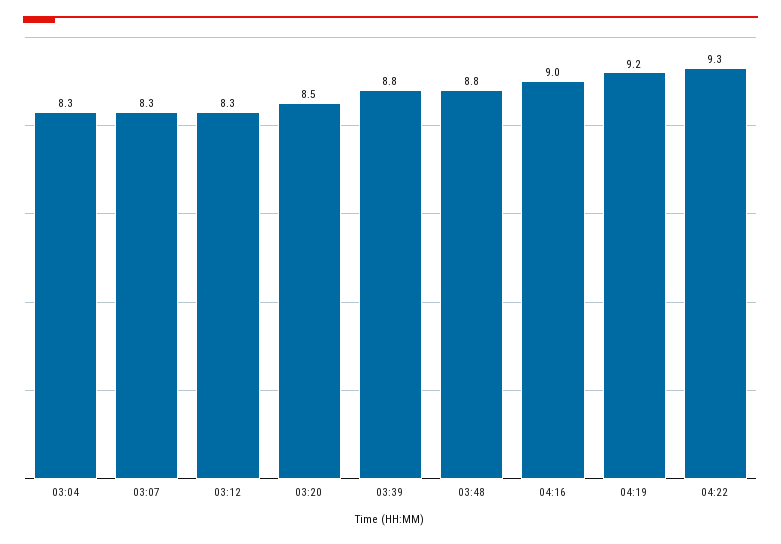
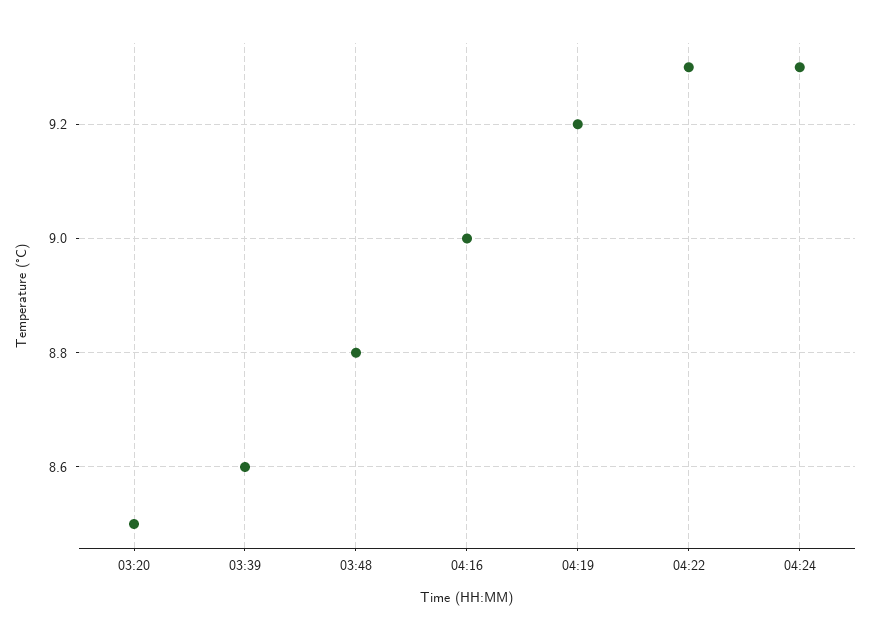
03:04: 8.3 -> none
03:07: 8.3 -> none
03:12: 8.3 -> none
03:39: 8.8 -> 8.6
04:24: none -> 9.3

